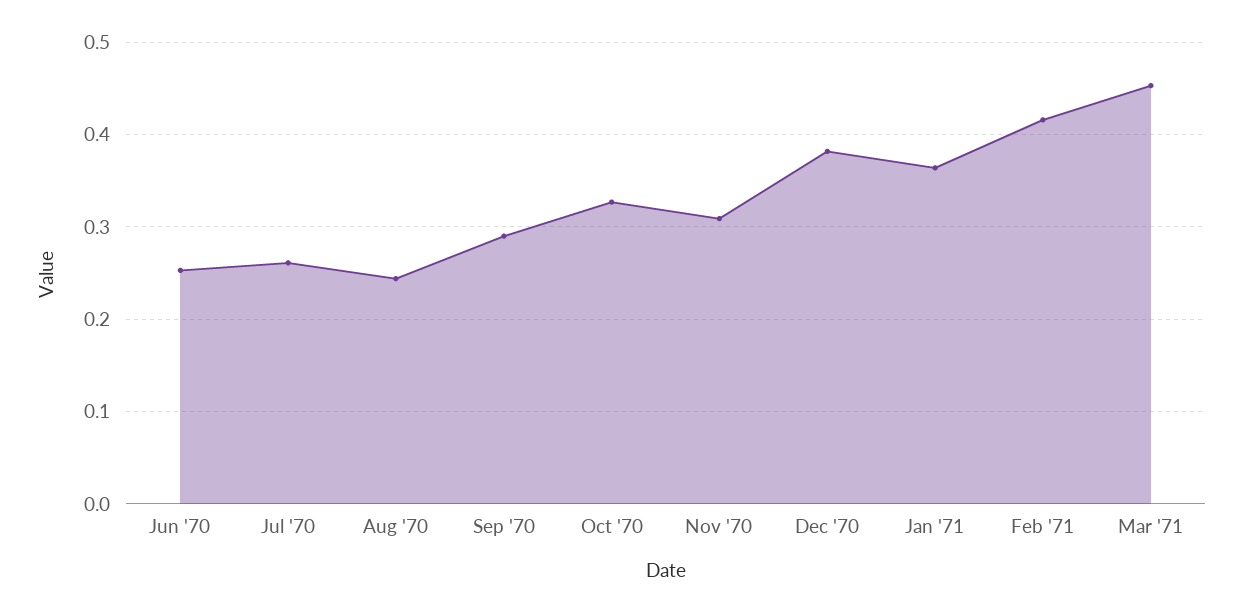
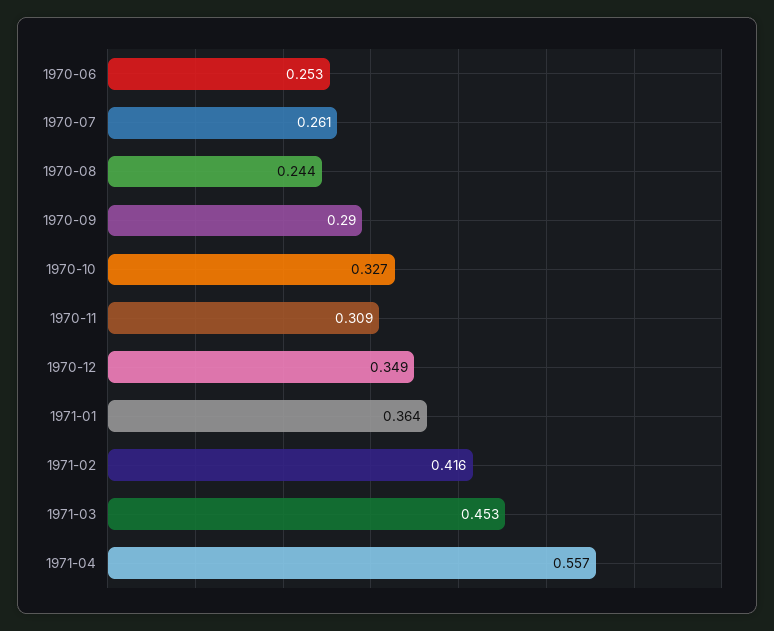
Dec '70: 0.38 -> 0.349
1971-04: none -> 0.557

